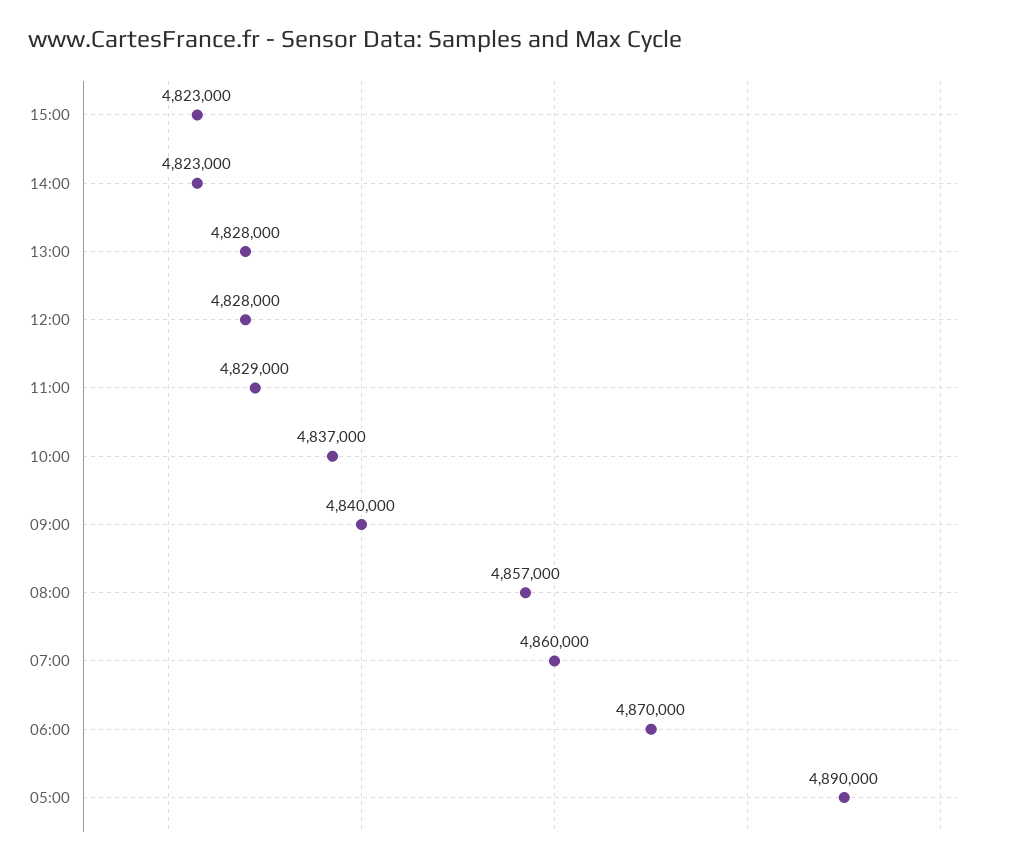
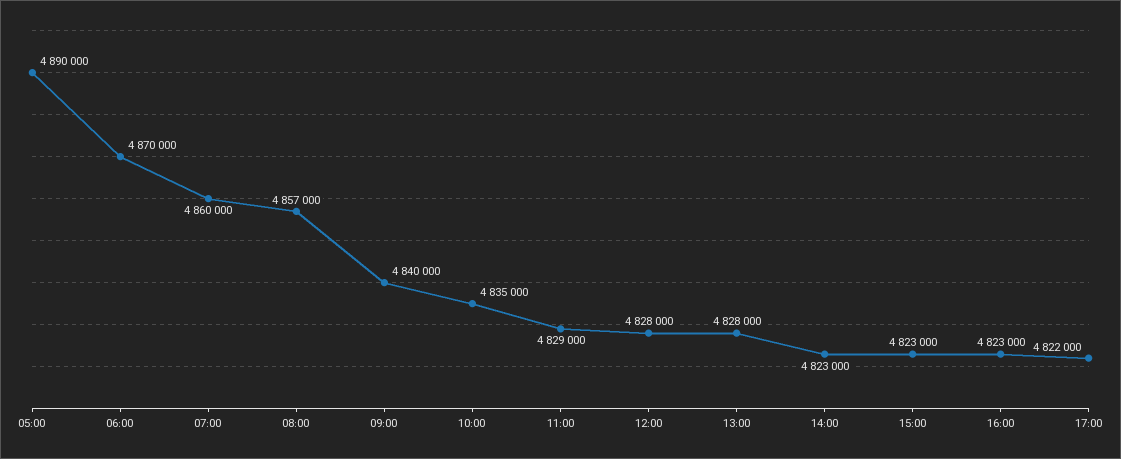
10:00: 4837000 -> 4835000
16:00: none -> 4823000
17:00: none -> 4822000

